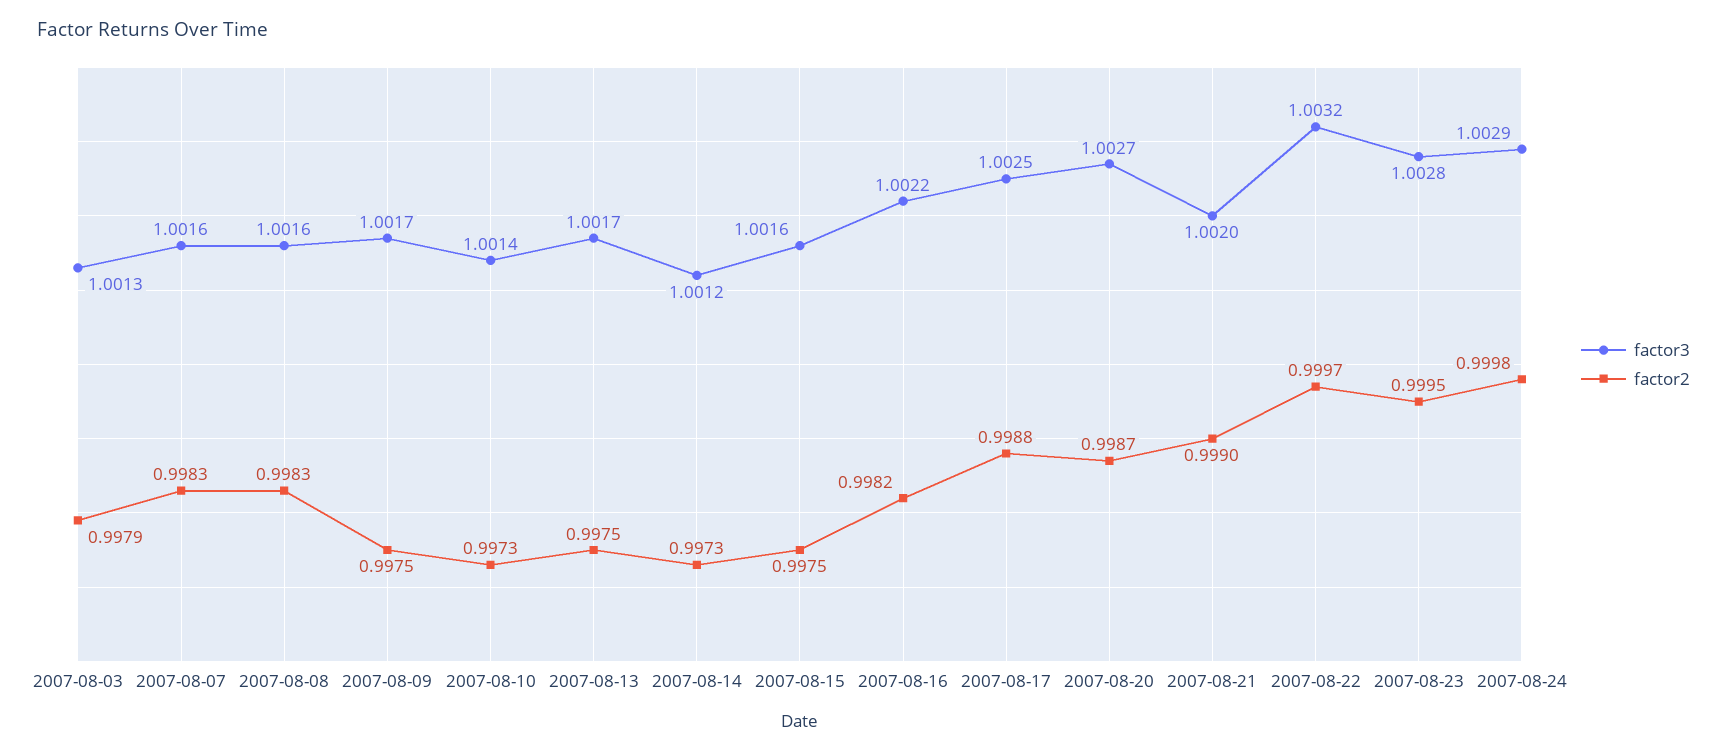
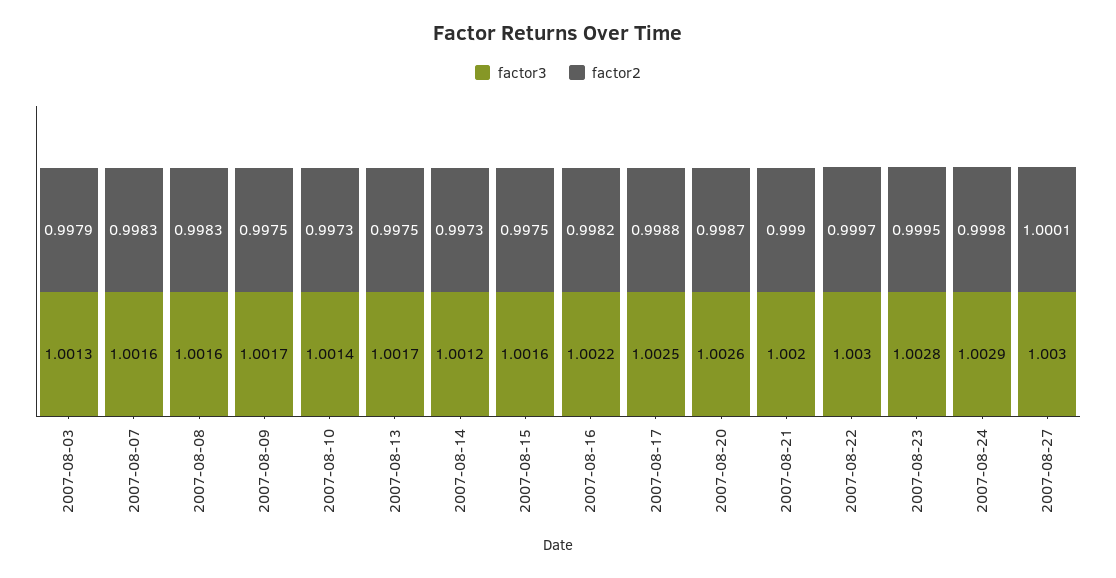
factor3, 2007-08-20: 1.0027 -> 1.0026
factor3, 2007-08-22: 1.0032 -> 1.003
factor3, 2007-08-27: none -> 1.003
factor2, 2007-08-27: none -> 1.0001

